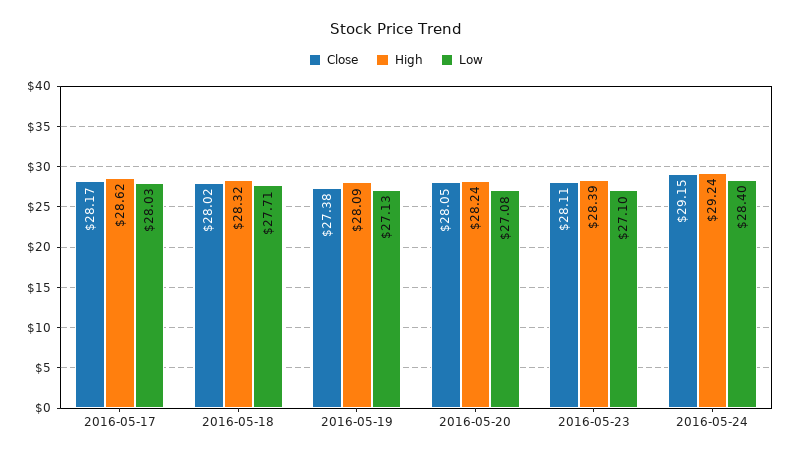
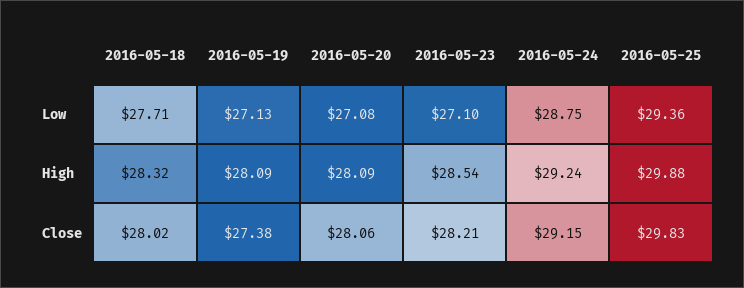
Close, 2016-05-17: 28.17 -> none
High, 2016-05-17: 28.62 -> none
Low, 2016-05-17: 28.03 -> none
Close, 2016-05-20: 28.05 -> 28.06
High, 2016-05-20: 28.24 -> 28.09
Close, 2016-05-23: 28.11 -> 28.21
High, 2016-05-23: 28.39 -> 28.54
Low, 2016-05-24: 28.4 -> 28.75
Low, 2016-05-25: none -> 29.36
High, 2016-05-25: none -> 29.88
Close, 2016-05-25: none -> 29.83

